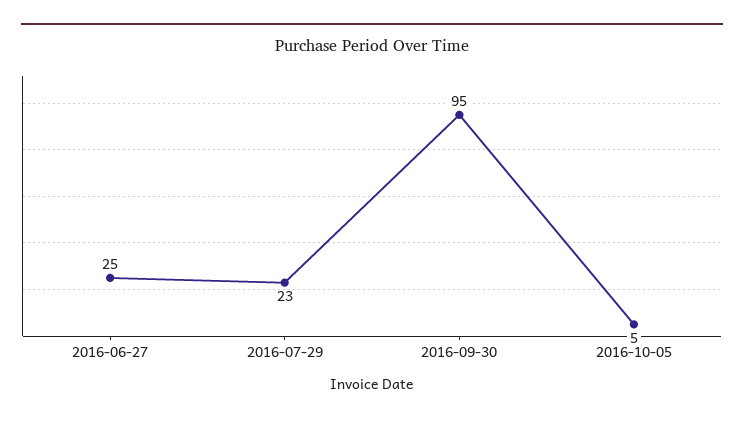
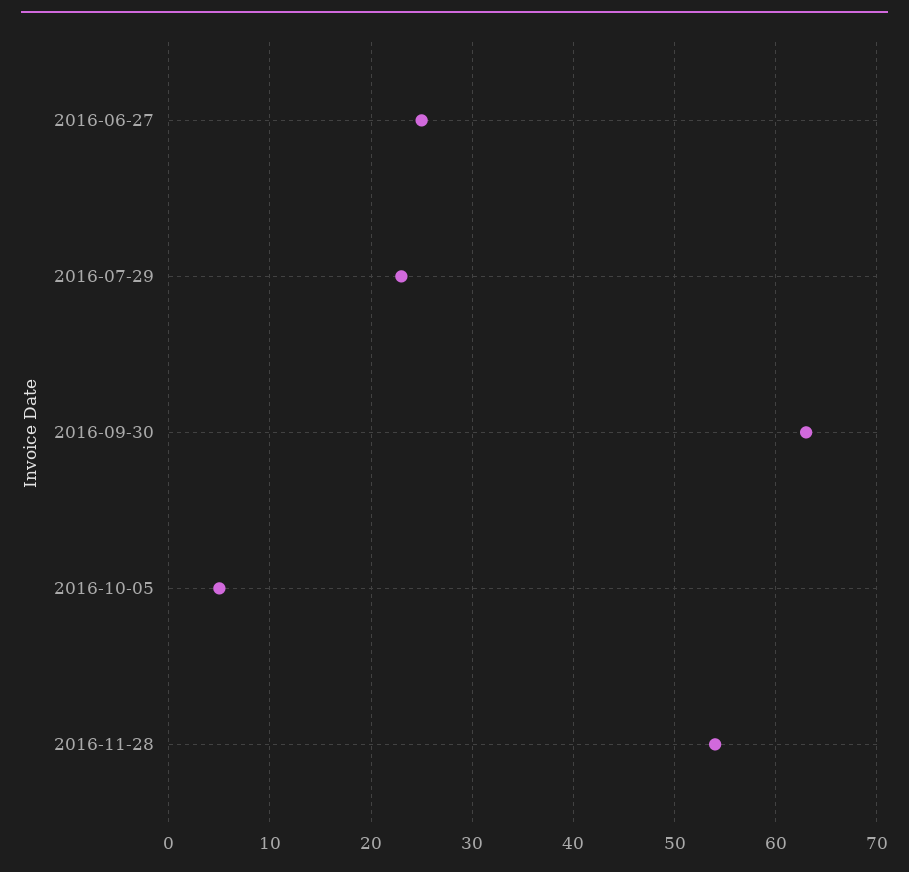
2016-09-30: 95 -> 63
2016-11-28: none -> 54

